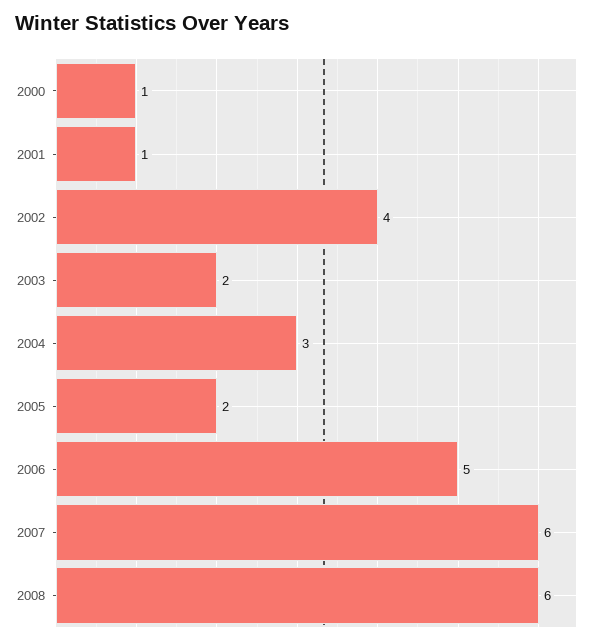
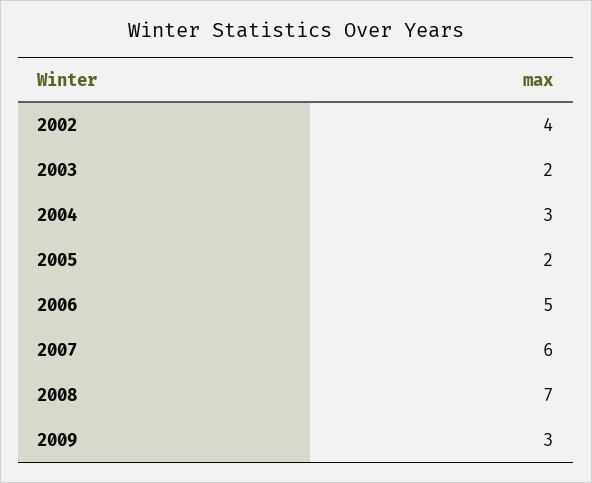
2000: 1 -> none
2001: 1 -> none
2008: 6 -> 7
2009: none -> 3

